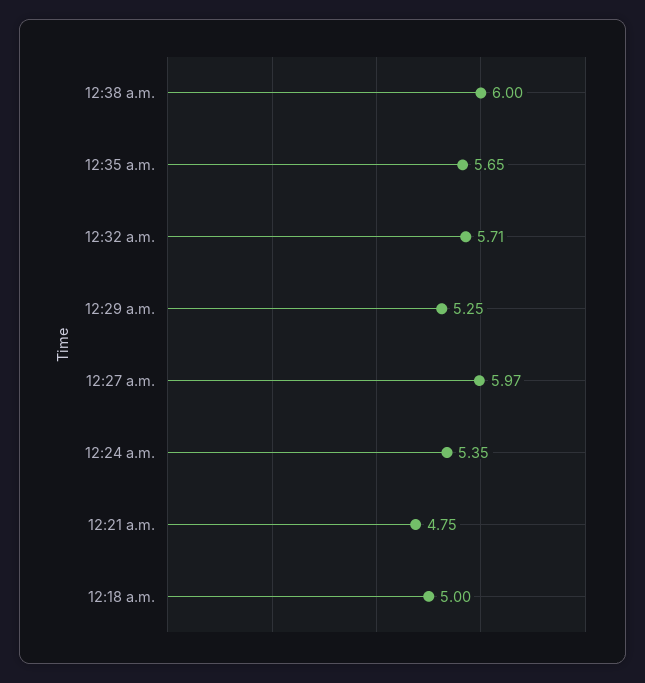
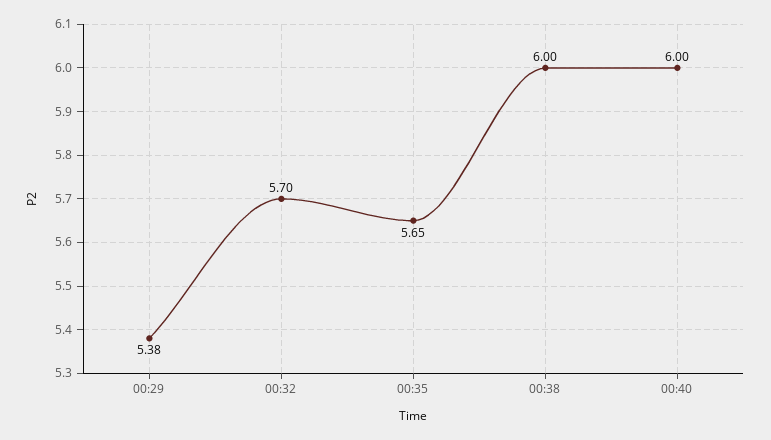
12:32 a.m.: 5.71 -> 5.7
12:29 a.m.: 5.25 -> 5.38
12:27 a.m.: 5.97 -> none
12:24 a.m.: 5.35 -> none
12:21 a.m.: 4.75 -> none
12:18 a.m.: 5 -> none
00:40: none -> 6

